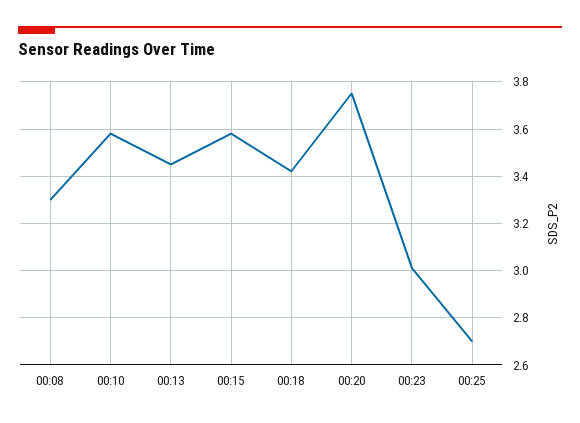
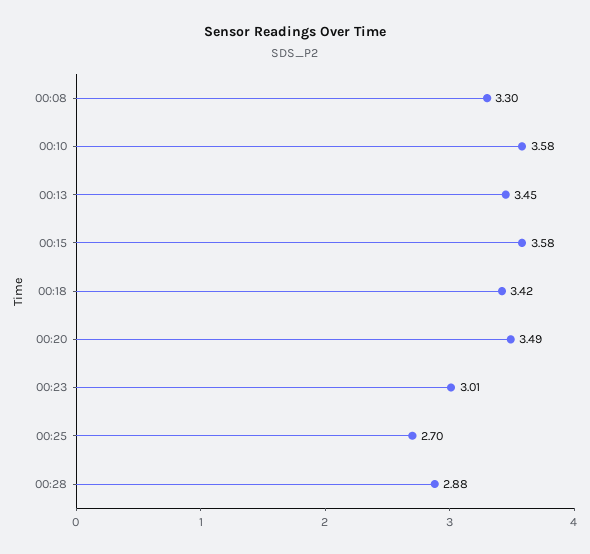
00:20: 3.75 -> 3.49
00:28: none -> 2.88

